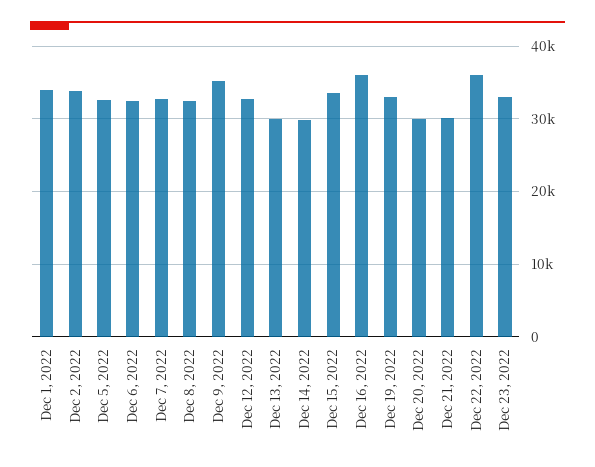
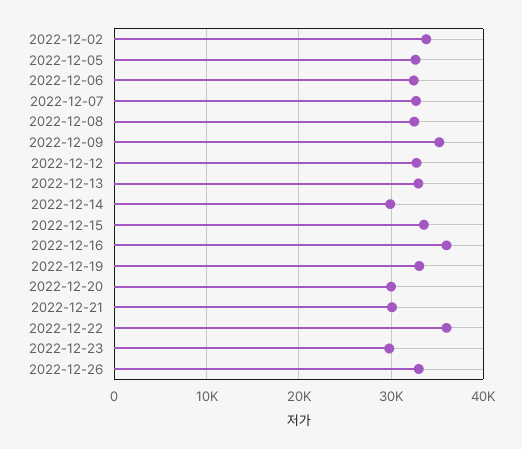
Dec 1, 2022: 34000 -> none
Dec 13, 2022: 30000 -> 33000
Dec 23, 2022: 33000 -> 30000
2022-12-26: none -> 33000

